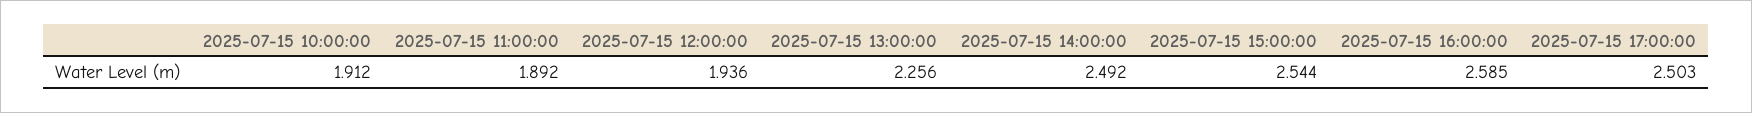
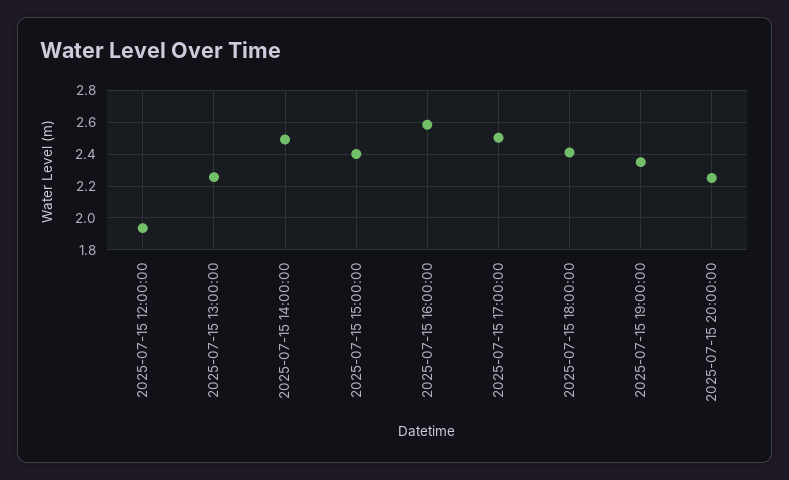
2025-07-15 10:00:00: 1.912 -> none
2025-07-15 11:00:00: 1.892 -> none
2025-07-15 15:00:00: 2.544 -> 2.4
2025-07-15 18:00:00: none -> 2.4
2025-07-15 19:00:00: none -> 2.35
2025-07-15 20:00:00: none -> 2.25

